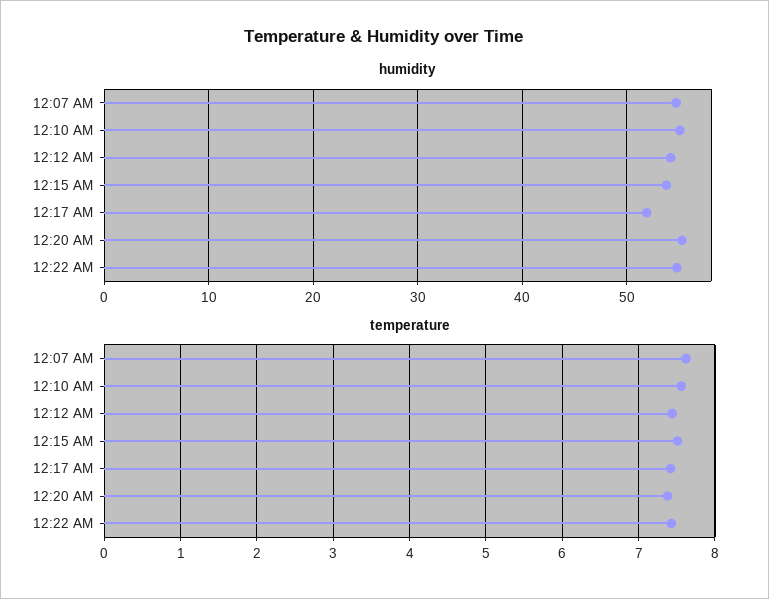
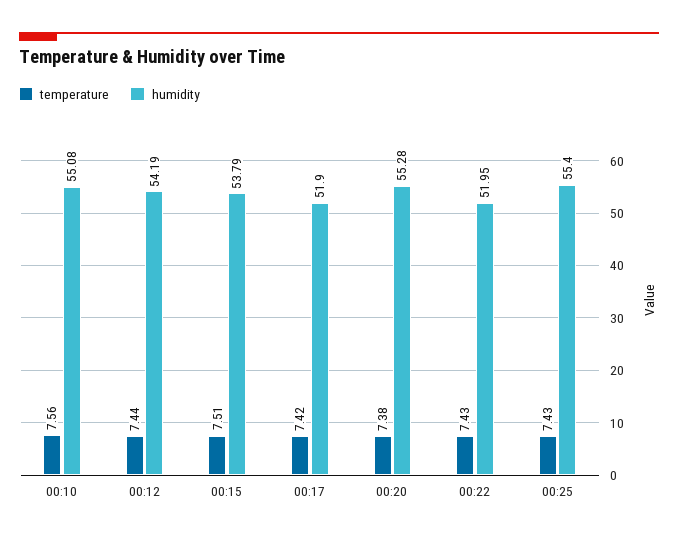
humidity, 12:07 AM: 55 -> none
humidity, 12:22 AM: 55 -> 51.95
temperature, 12:07 AM: 7.6 -> none
temperature, 00:25: none -> 7.43
humidity, 00:25: none -> 55.4

